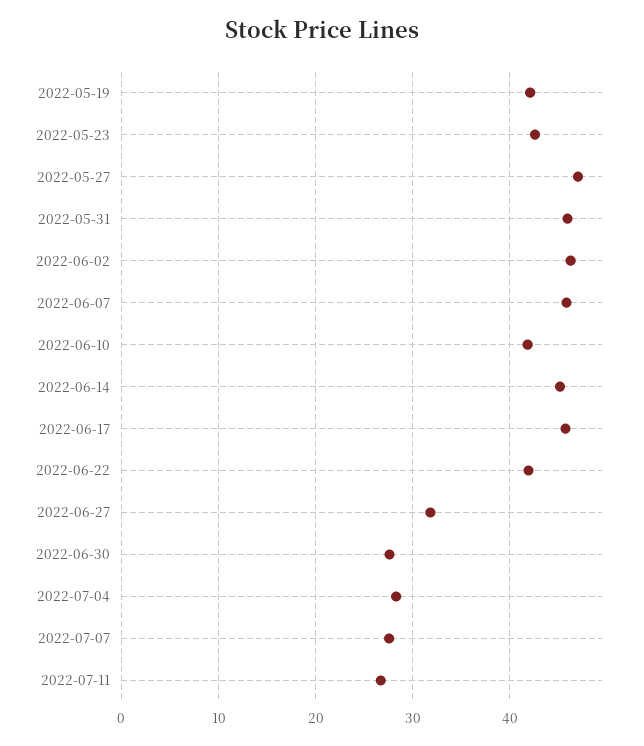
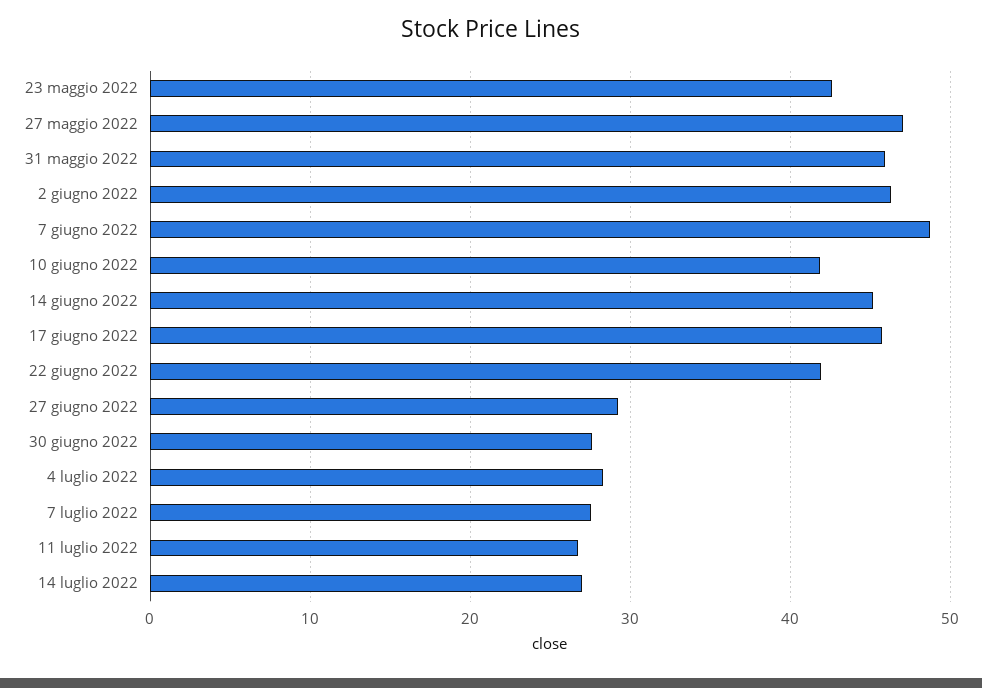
2022-05-19: 42 -> none
2022-06-07: 46 -> 49
2022-06-27: 32 -> 29
14 luglio 2022: none -> 27

